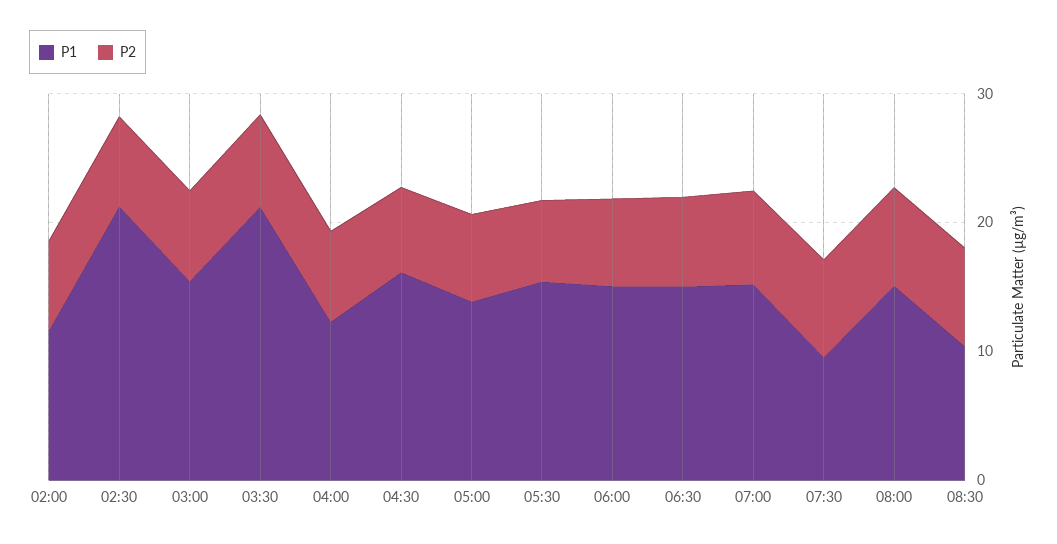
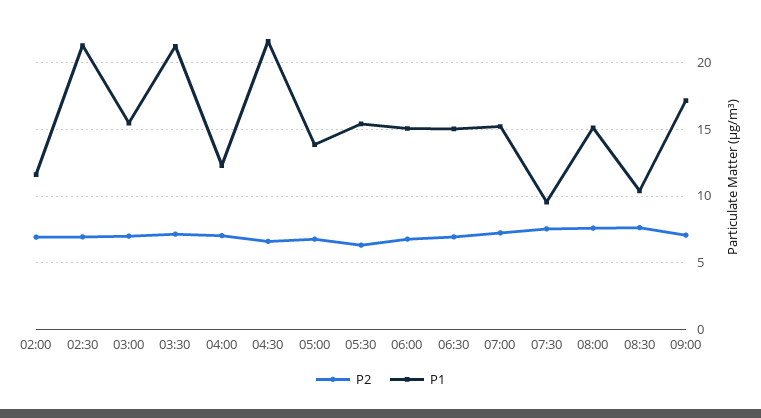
P1, 04:30: 16 -> 21.5
P2, 09:00: none -> 7
P1, 09:00: none -> 17

